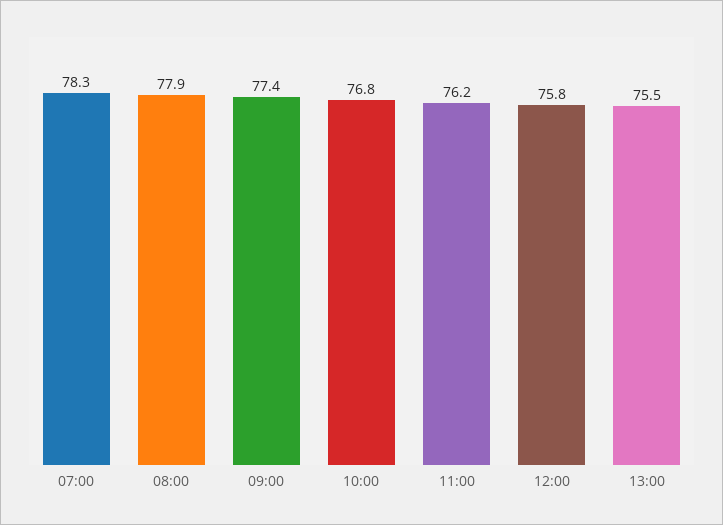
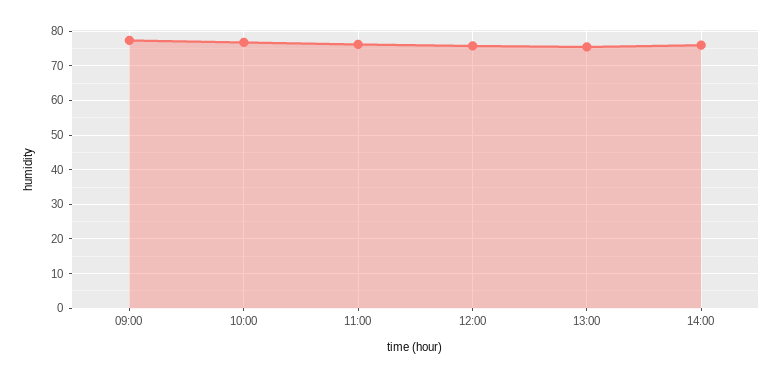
07:00: 78.3 -> none
08:00: 77.9 -> none
14:00: none -> 76

